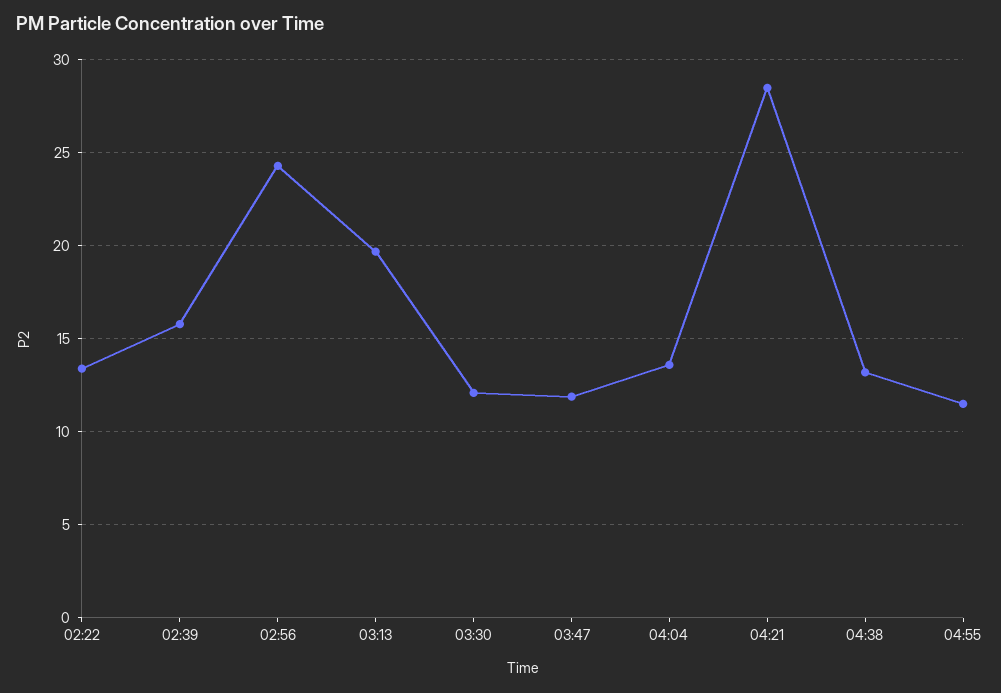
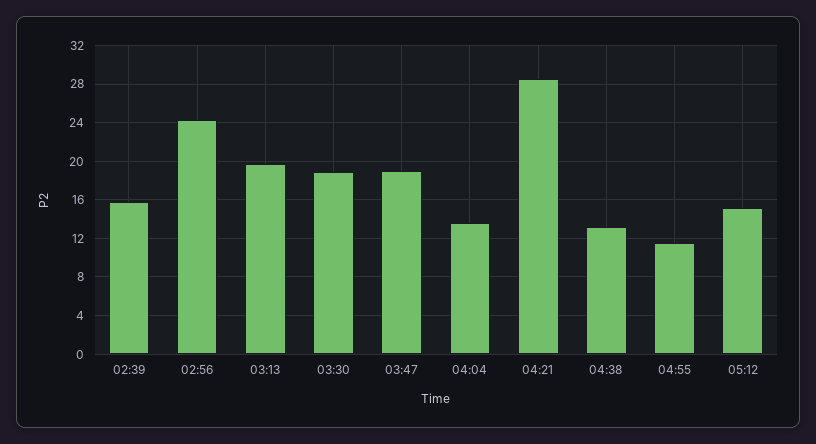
02:22: 13.5 -> none
03:30: 12 -> 19
03:47: 12 -> 19
05:12: none -> 15

